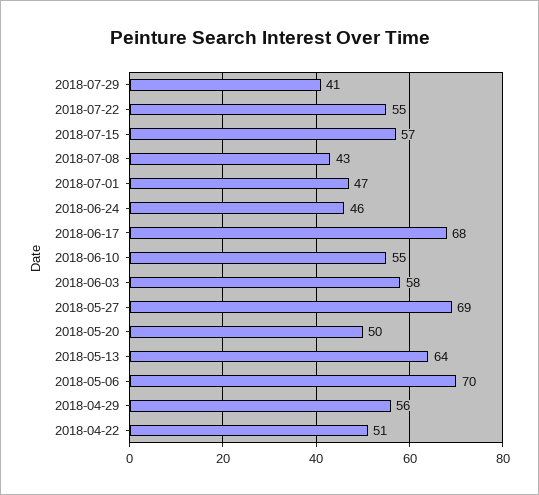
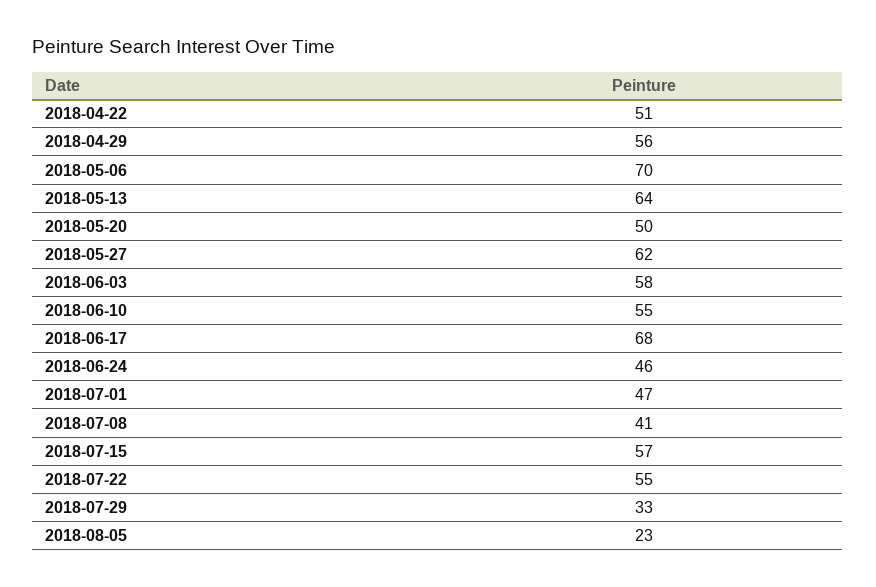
2018-07-29: 41 -> 33
2018-07-08: 43 -> 41
2018-05-27: 69 -> 62
2018-08-05: none -> 23

